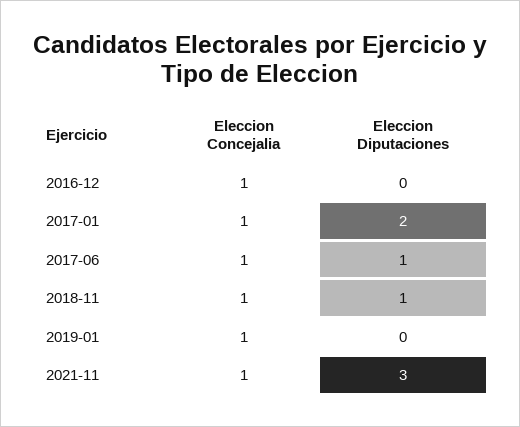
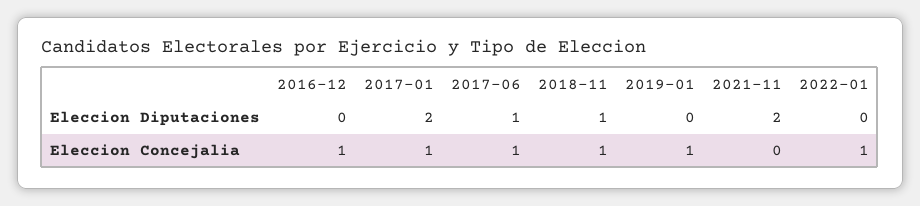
Eleccion Concejalia, 2021-11: 1 -> 0
Eleccion Diputaciones, 2021-11: 3 -> 2
Eleccion Diputaciones, 2022-01: none -> 0
Eleccion Concejalia, 2022-01: none -> 1

